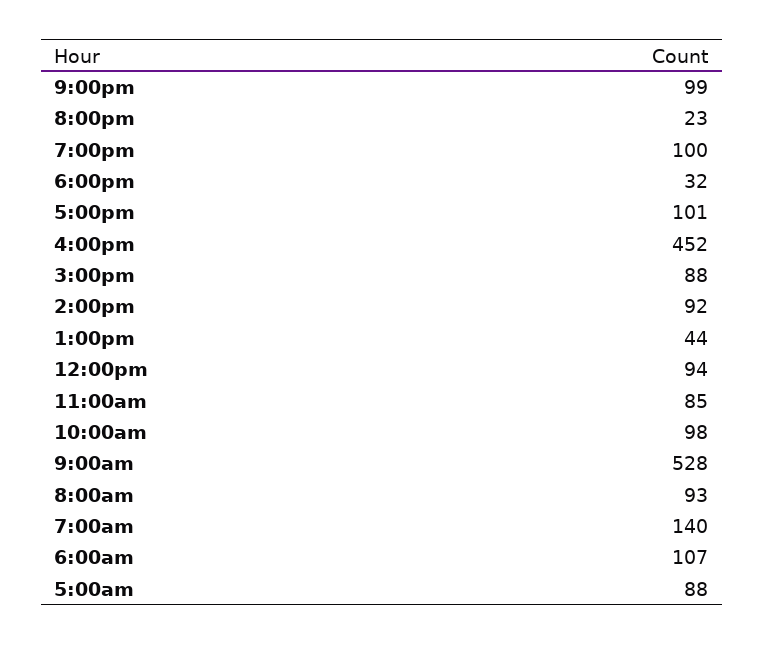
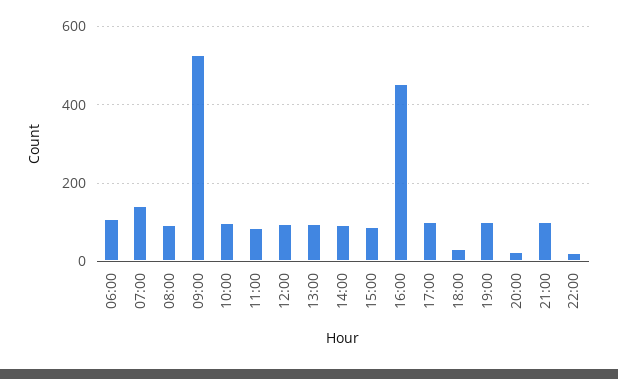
1:00pm: 44 -> 100
5:00am: 88 -> none
22:00: none -> 20

